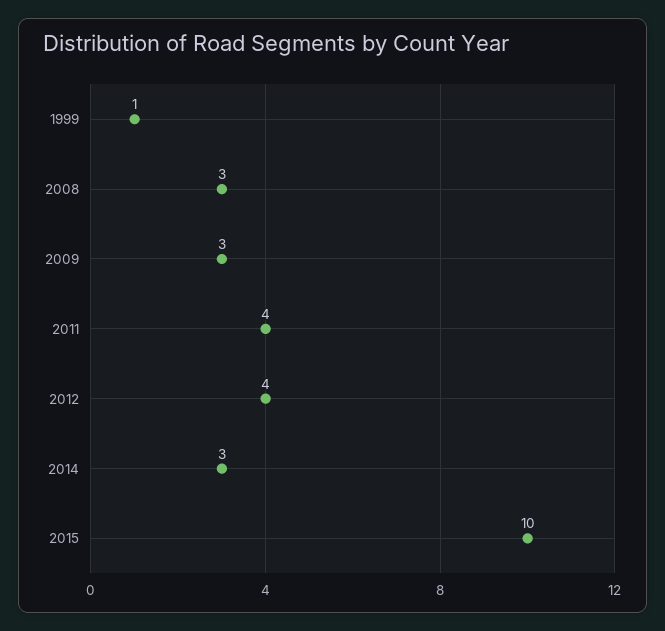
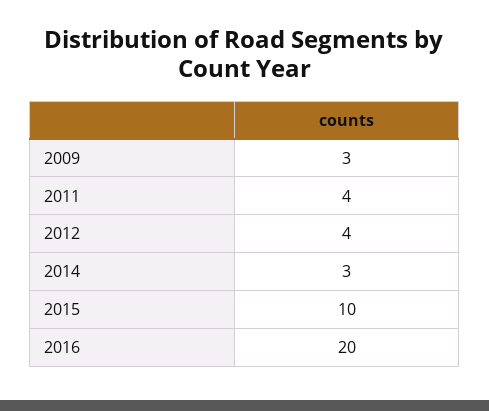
1999: 1 -> none
2008: 3 -> none
2016: none -> 20

